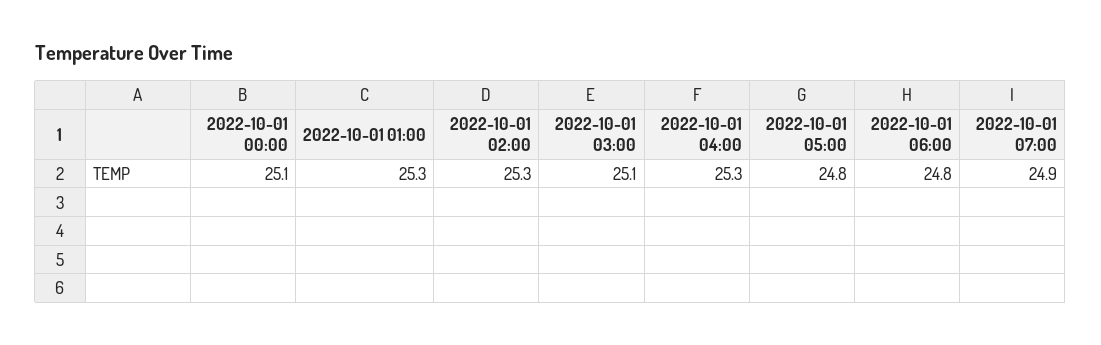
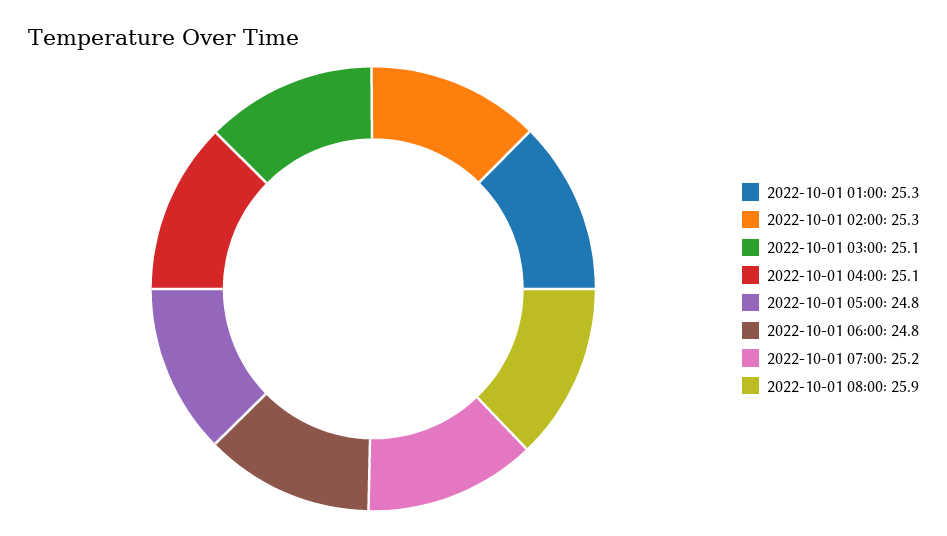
2022-10-01 00:00: 25.1 -> none
2022-10-01 04:00: 25.3 -> 25.1
2022-10-01 07:00: 24.9 -> 25.2
2022-10-01 08:00: none -> 25.9

